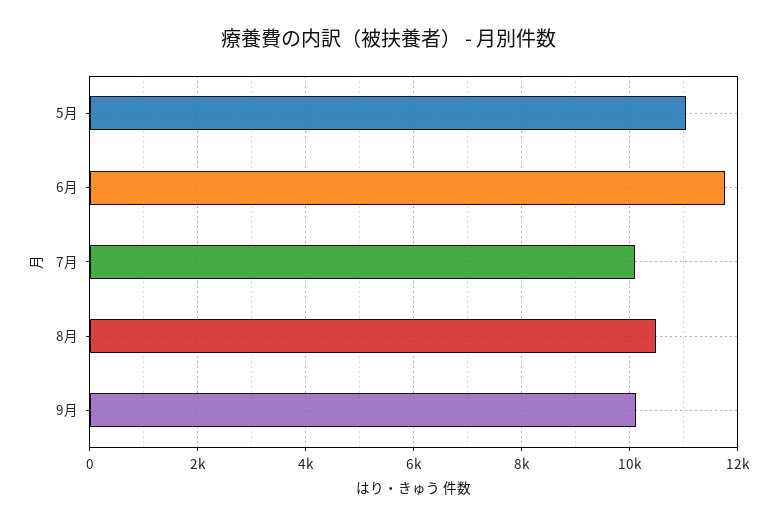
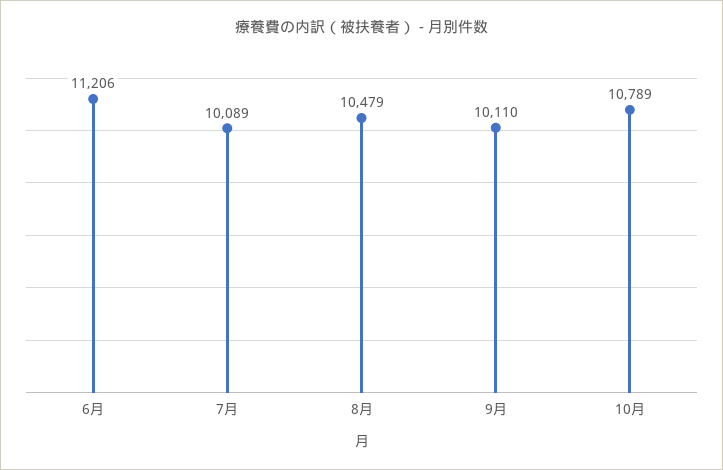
5月: 11000 -> none
6月: 11800 -> 11206
10月: none -> 10789

